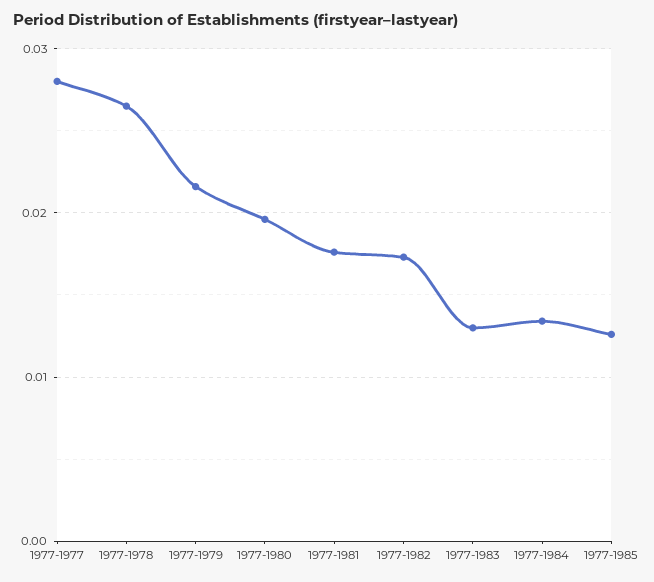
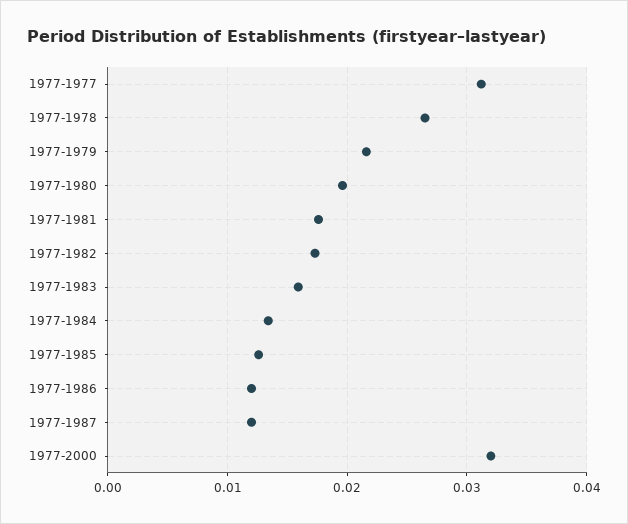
1977-1977: 0.028 -> 0.031
1977-1983: 0.013 -> 0.016
1977-1986: none -> 0.012
1977-1987: none -> 0.012
1977-2000: none -> 0.032

